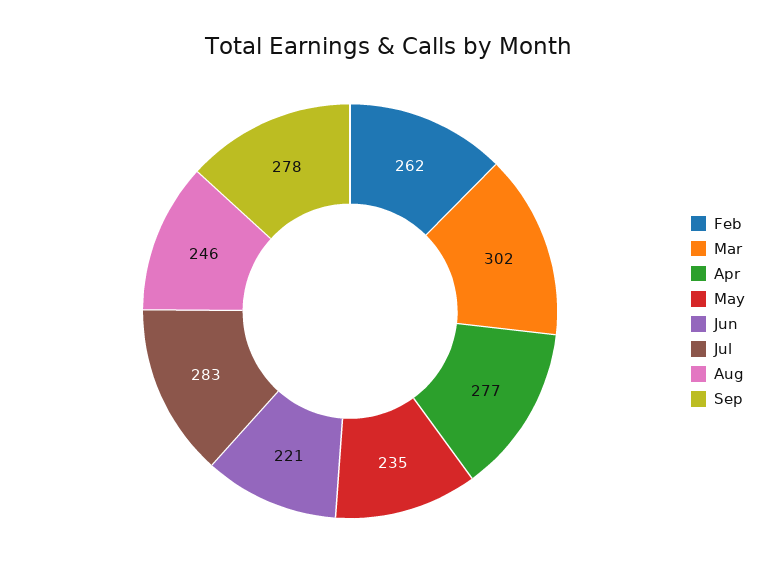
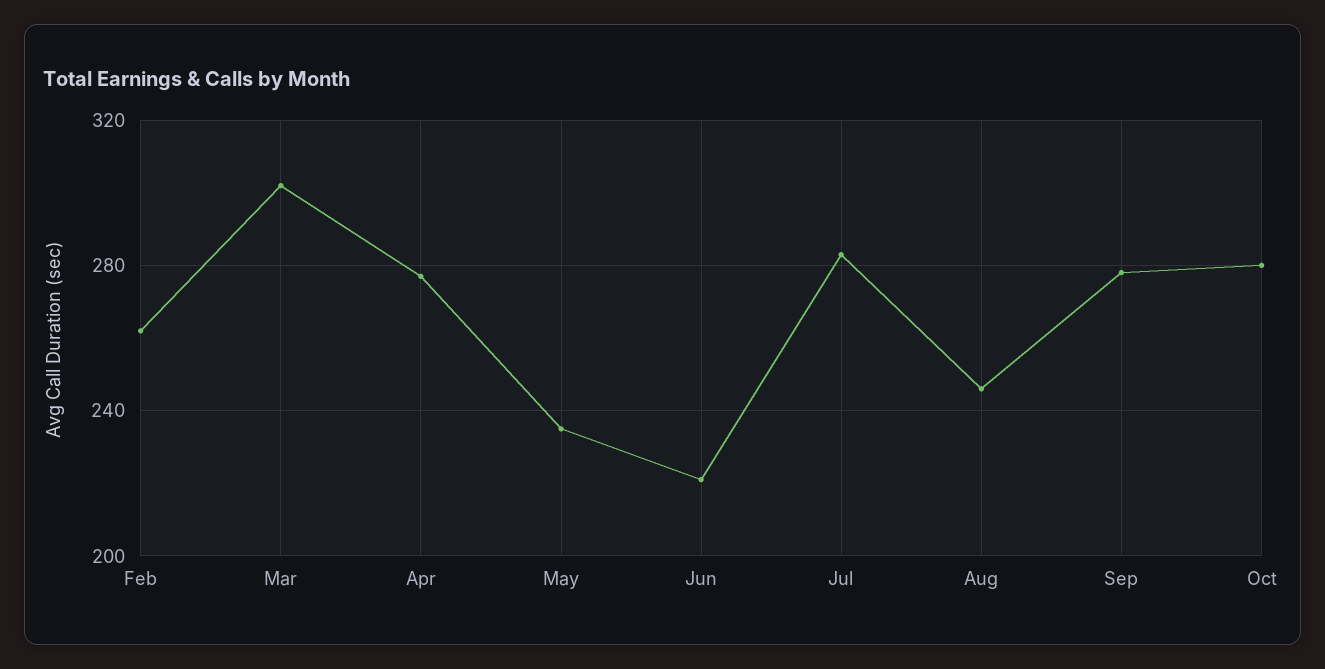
Oct: none -> 280

